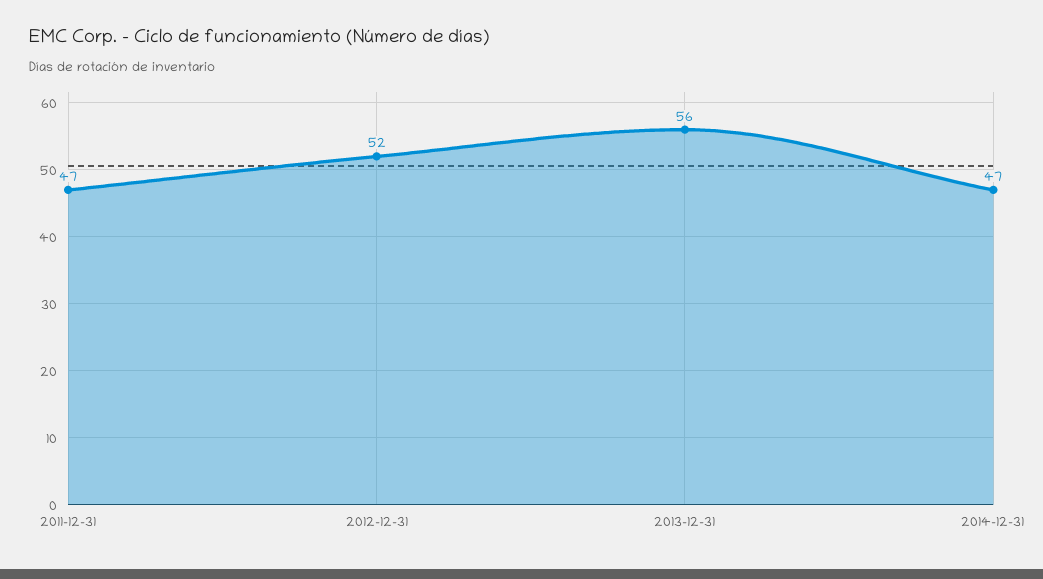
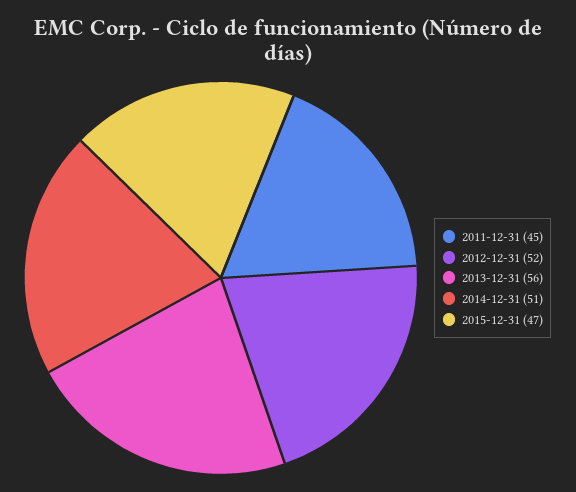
2011-12-31: 47 -> 45
2014-12-31: 47 -> 51
2015-12-31: none -> 47

